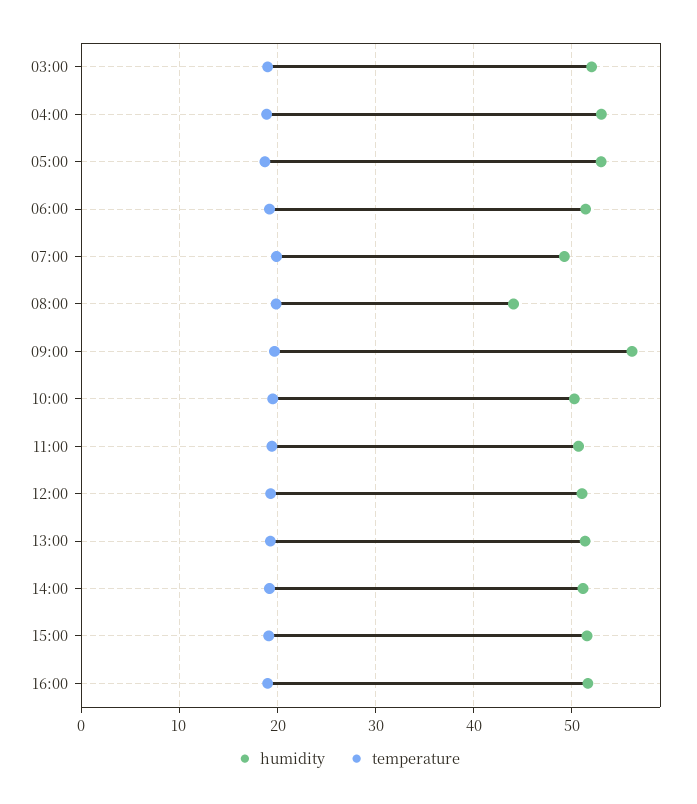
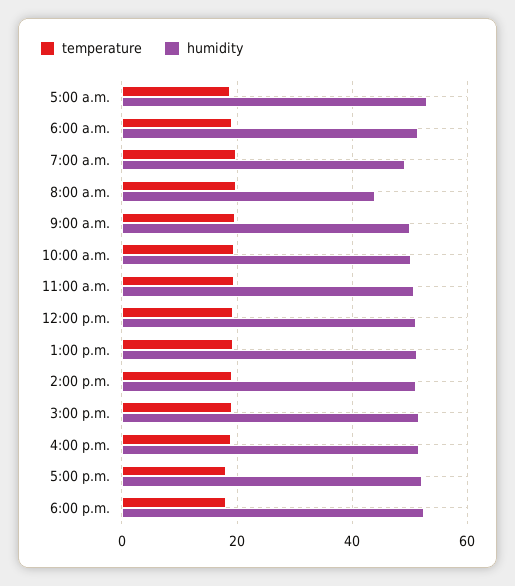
humidity, 03:00: 52 -> none
temperature, 03:00: 19 -> none
humidity, 04:00: 53 -> none
temperature, 04:00: 19 -> none
humidity, 09:00: 56 -> 50
temperature, 5:00 p.m.: none -> 18
humidity, 5:00 p.m.: none -> 52
temperature, 6:00 p.m.: none -> 18
humidity, 6:00 p.m.: none -> 52

